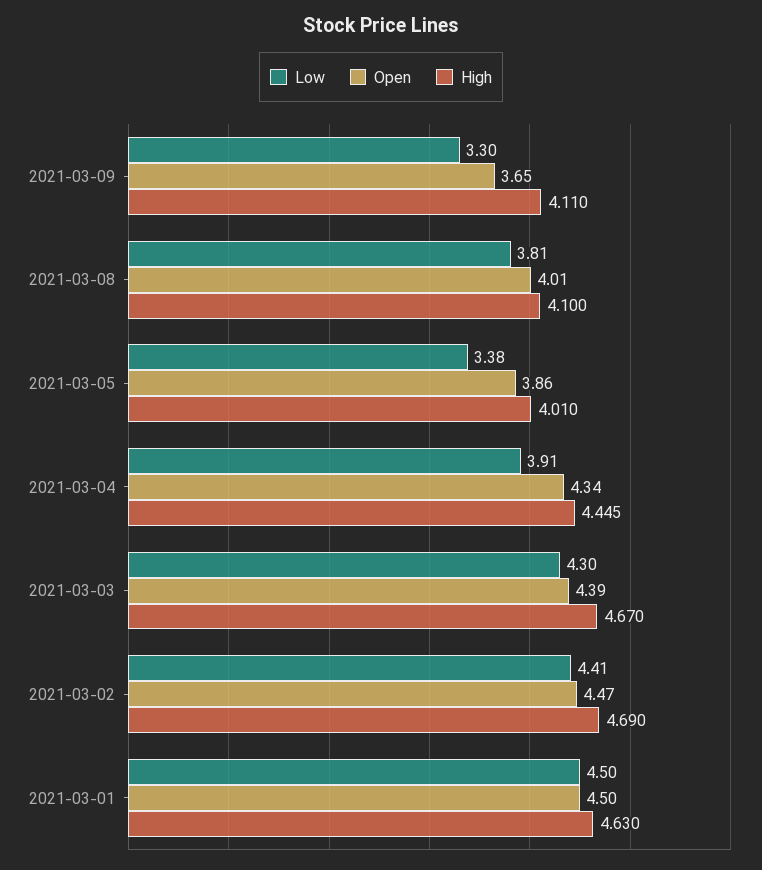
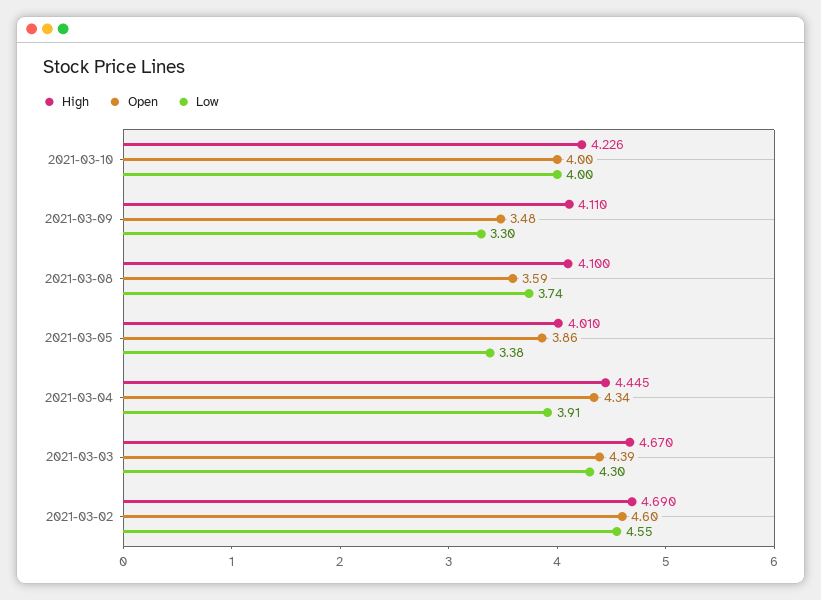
Open, 2021-03-09: 3.65 -> 3.48
Low, 2021-03-08: 3.81 -> 3.74
Open, 2021-03-08: 4.01 -> 3.59
Low, 2021-03-02: 4.41 -> 4.55
Open, 2021-03-02: 4.47 -> 4.6
Low, 2021-03-01: 4.5 -> none
Open, 2021-03-01: 4.5 -> none
High, 2021-03-01: 4.63 -> none
High, 2021-03-10: none -> 4.226
Open, 2021-03-10: none -> 4
Low, 2021-03-10: none -> 4

